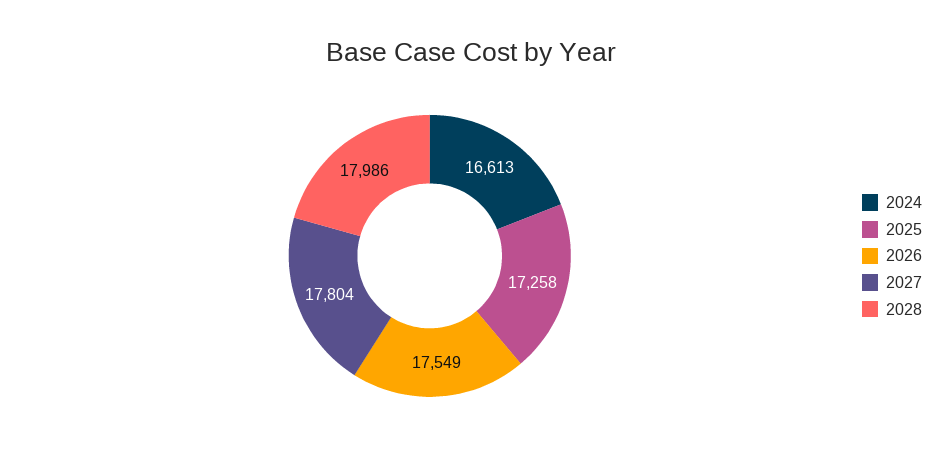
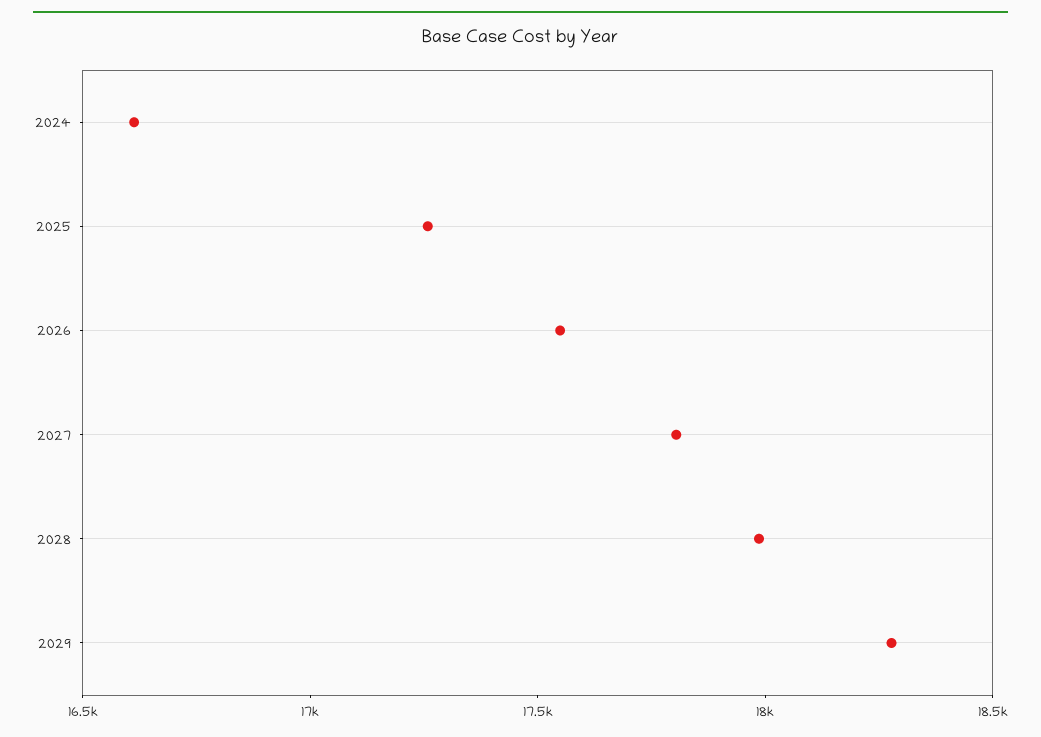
2029: none -> 18300

